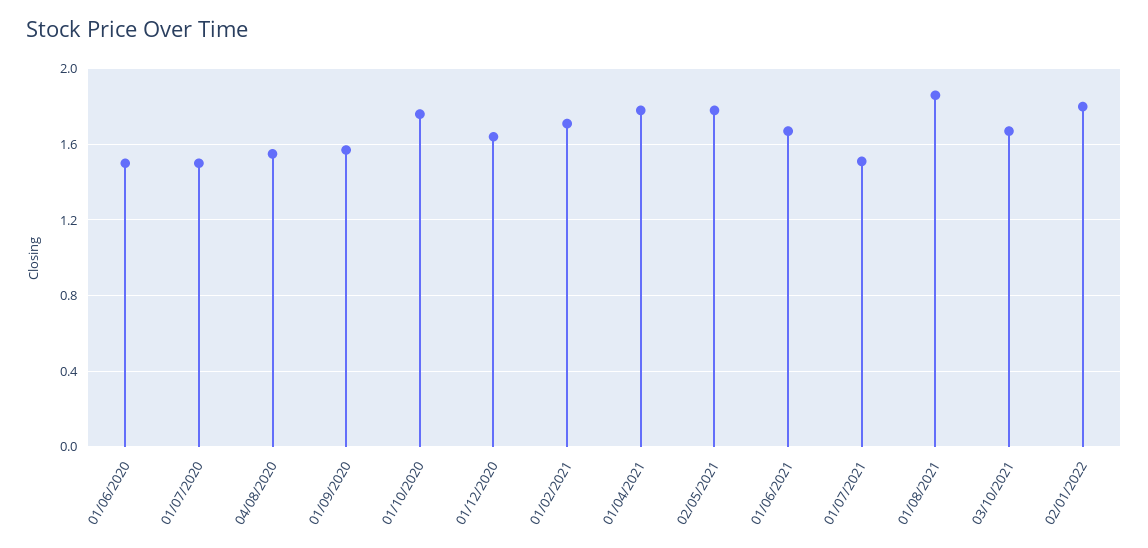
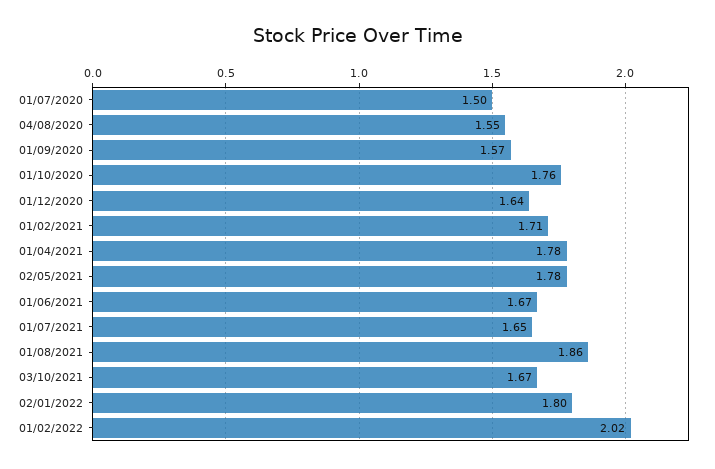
01/06/2020: 1.5 -> none
01/07/2021: 1.5 -> 1.65
01/02/2022: none -> 2.02

